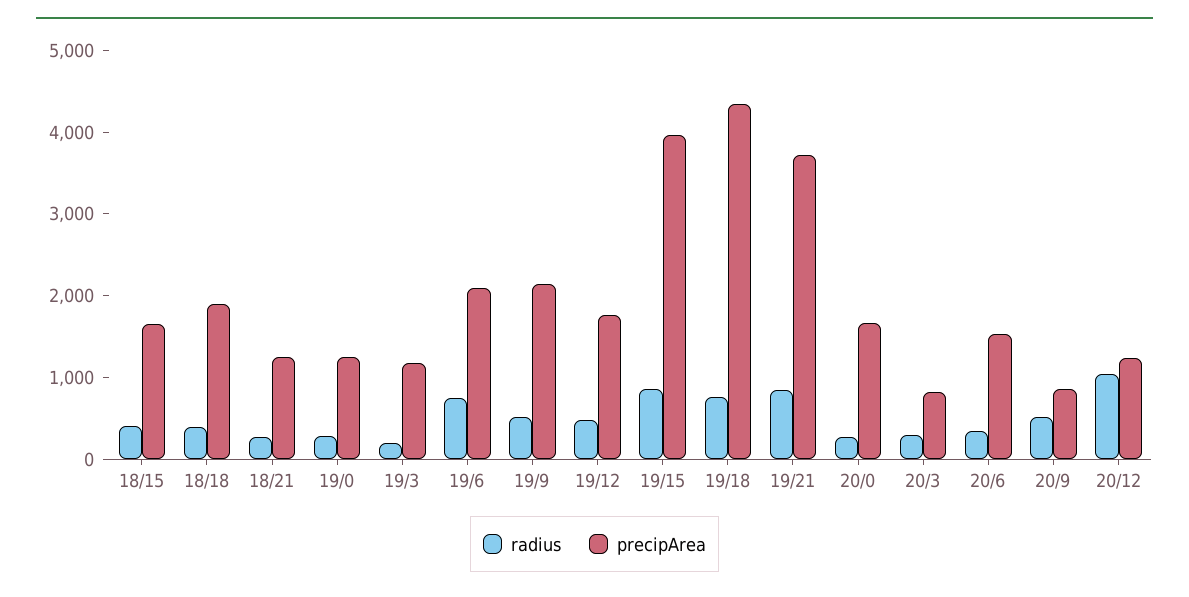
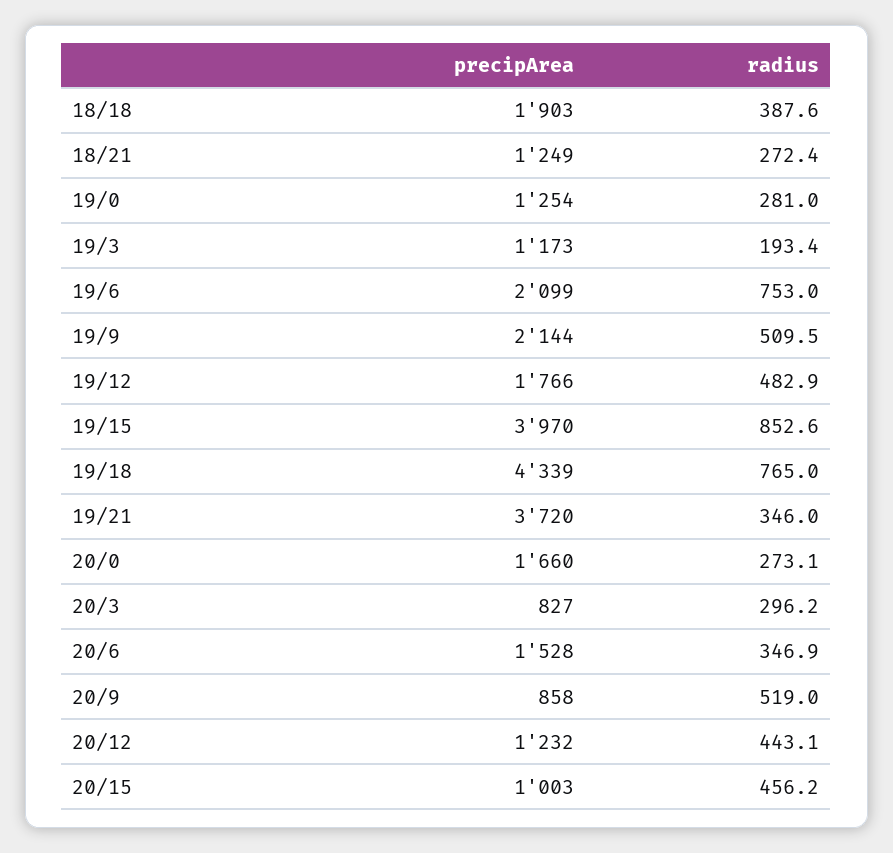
radius, 18/15: 400 -> none
precipArea, 18/15: 1600 -> none
radius, 19/21: 800 -> 346
radius, 20/12: 1000 -> 443.1
precipArea, 20/15: none -> 1003
radius, 20/15: none -> 456.2

